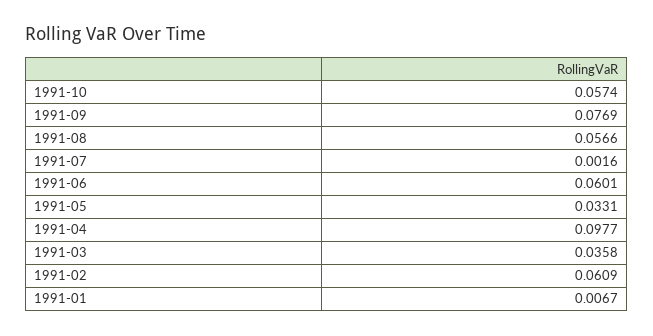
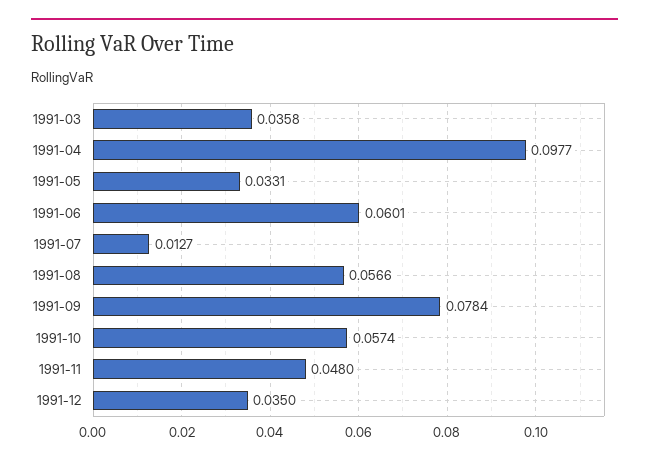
1991-09: 0.0769 -> 0.0784
1991-07: 0.0016 -> 0.0127
1991-02: 0.0609 -> none
1991-01: 0.0067 -> none
1991-11: none -> 0.048
1991-12: none -> 0.035

